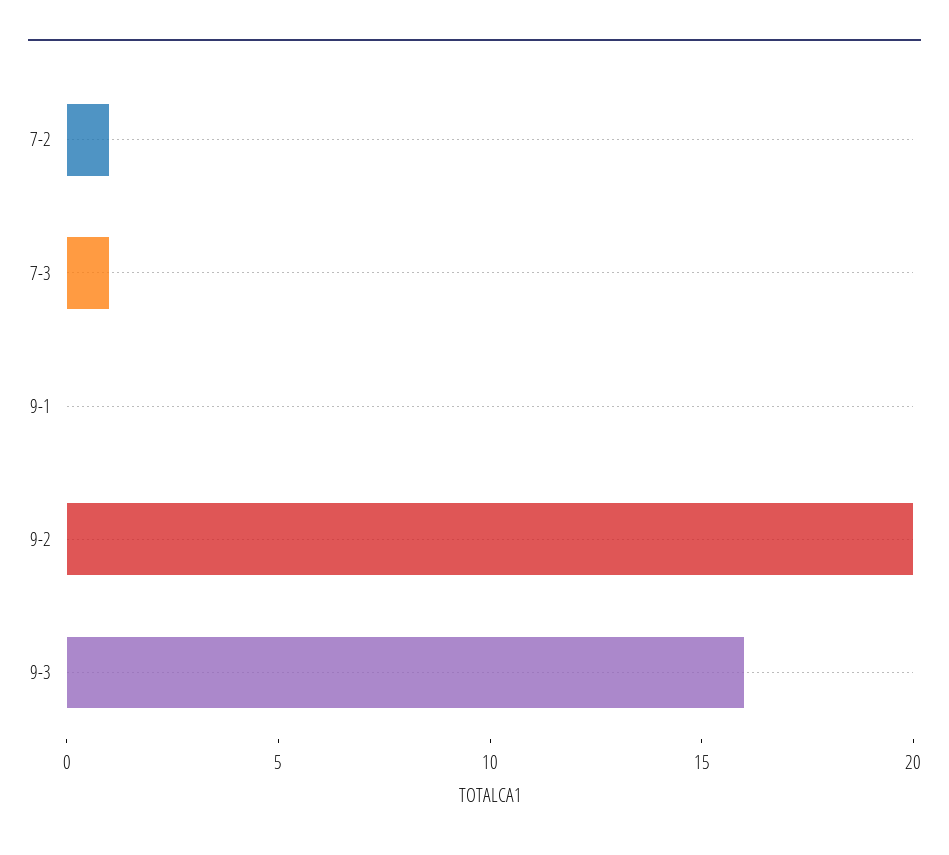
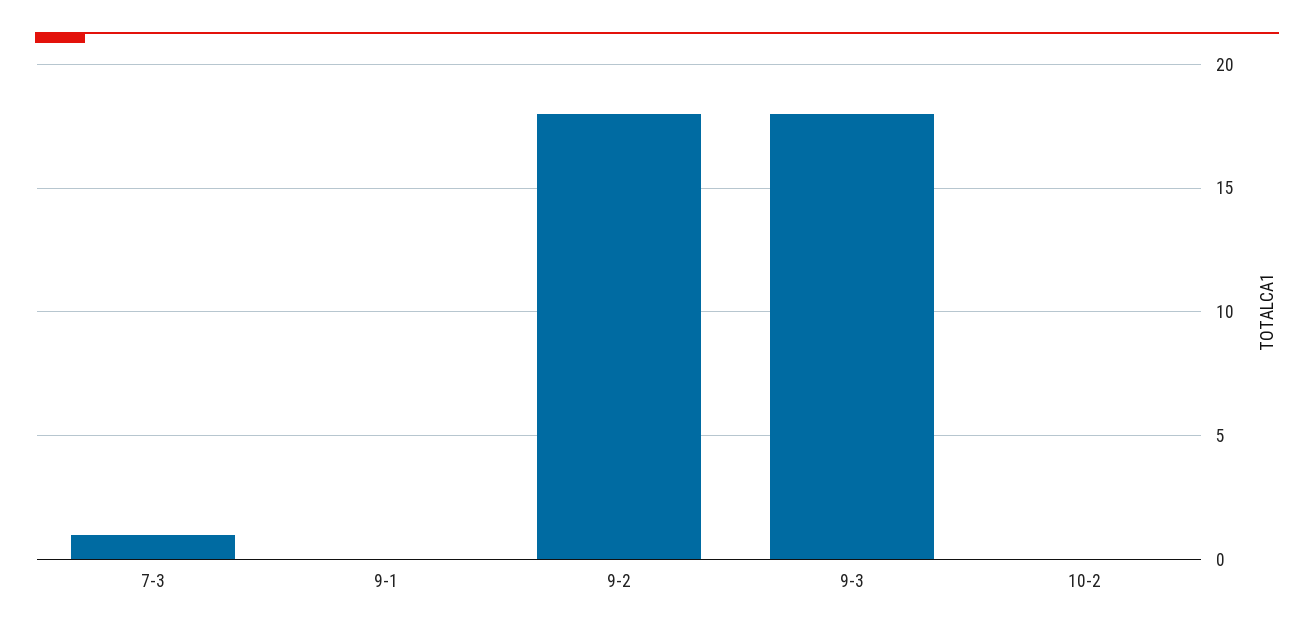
7-2: 1 -> none
9-2: 20 -> 18
9-3: 16 -> 18
10-2: none -> 0

